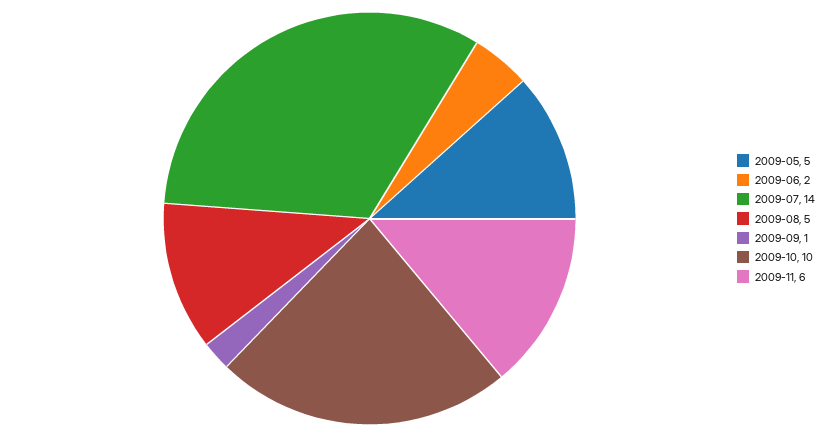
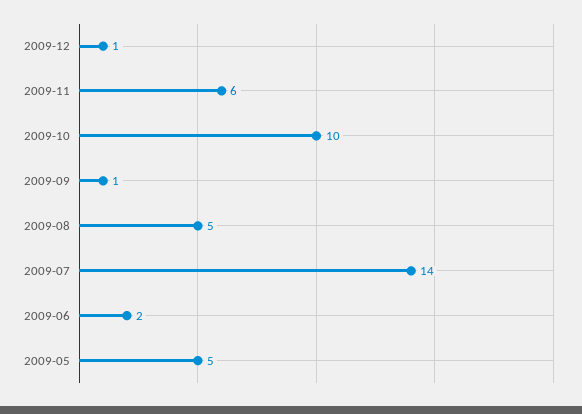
2009-12: none -> 1

